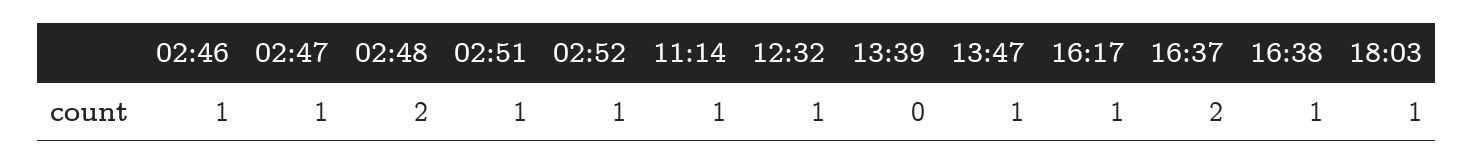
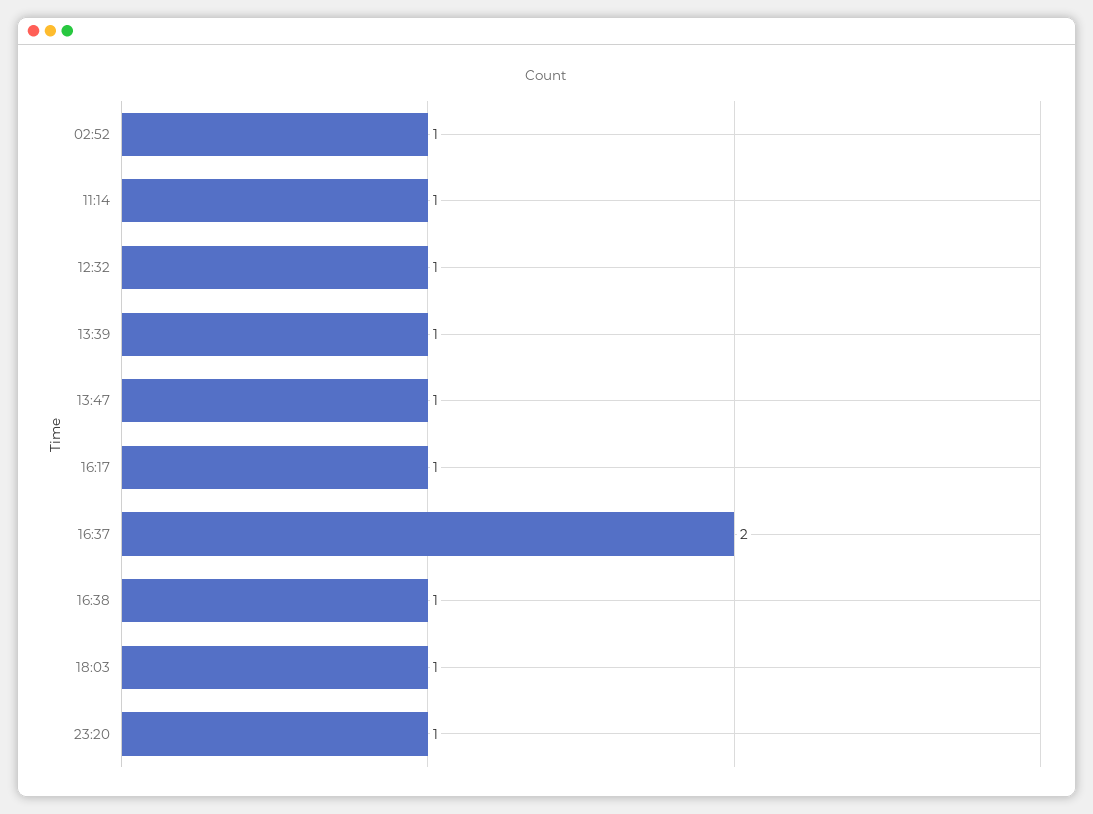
02:46: 1 -> none
02:47: 1 -> none
02:48: 2 -> none
02:51: 1 -> none
13:39: 0 -> 1
23:20: none -> 1

